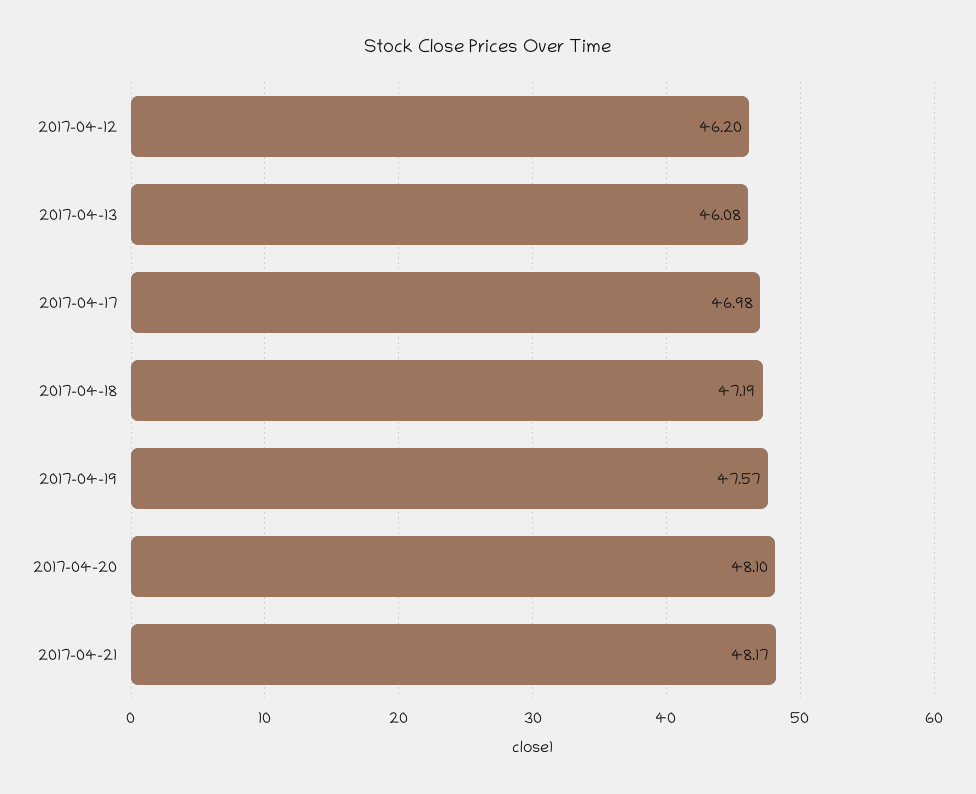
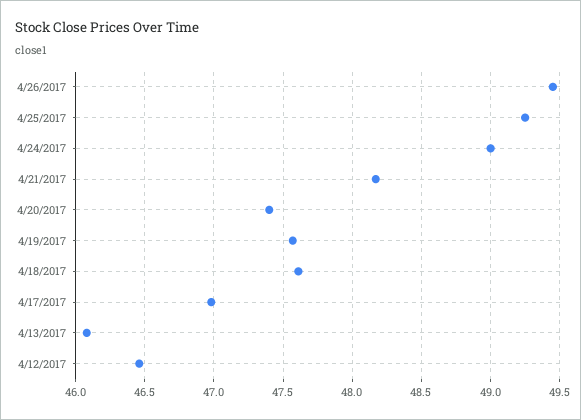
2017-04-12: 46.2 -> 46.45
2017-04-18: 47.19 -> 47.6
2017-04-20: 48.1 -> 47.4
4/26/2017: none -> 49.45
4/25/2017: none -> 49.25
4/24/2017: none -> 49

